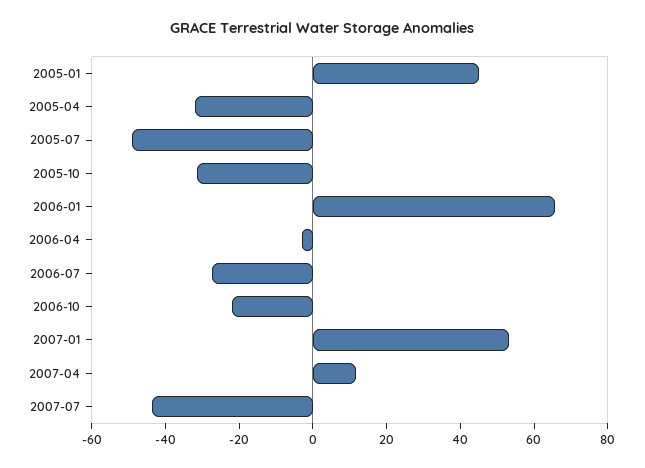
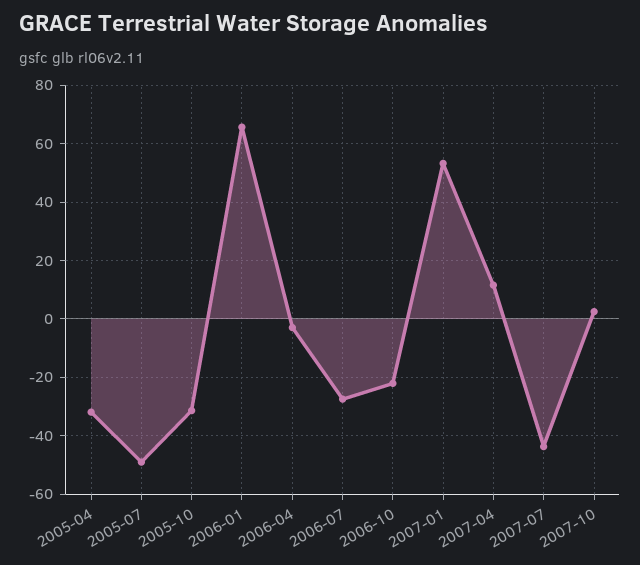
2005-01: 45 -> none
2007-10: none -> 2.5

